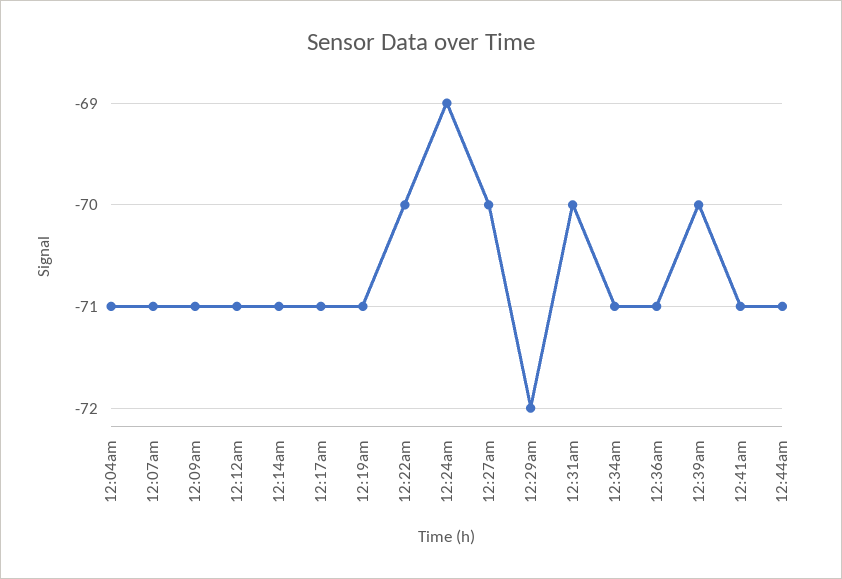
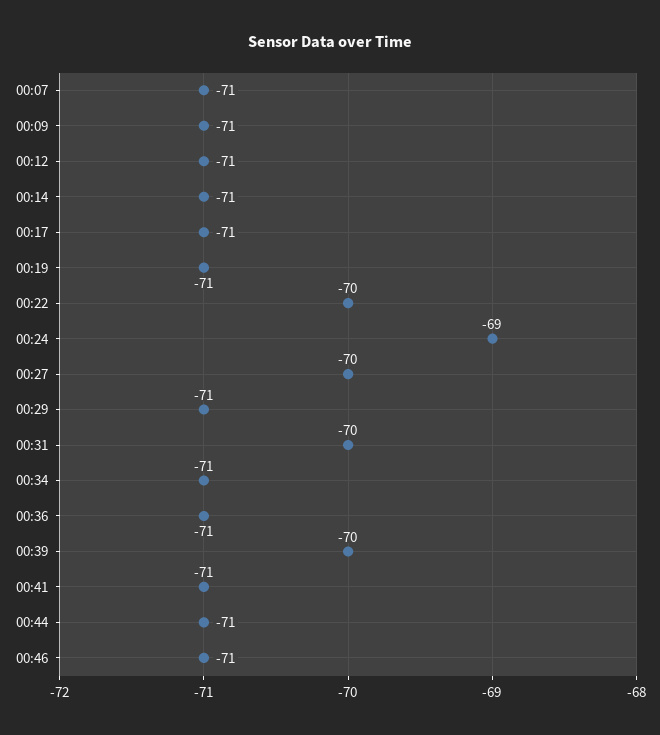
12:04am: -71 -> none
12:29am: -72 -> -71
00:46: none -> -71

